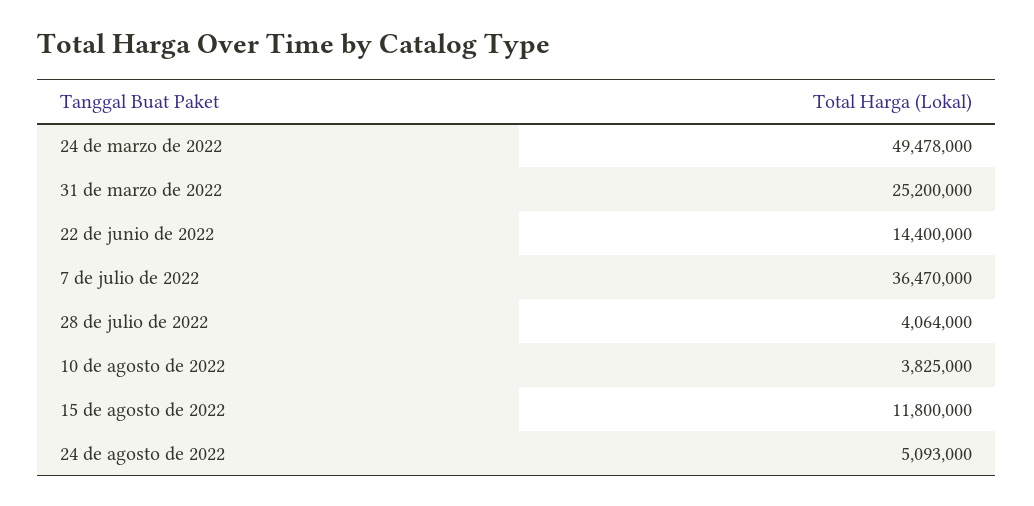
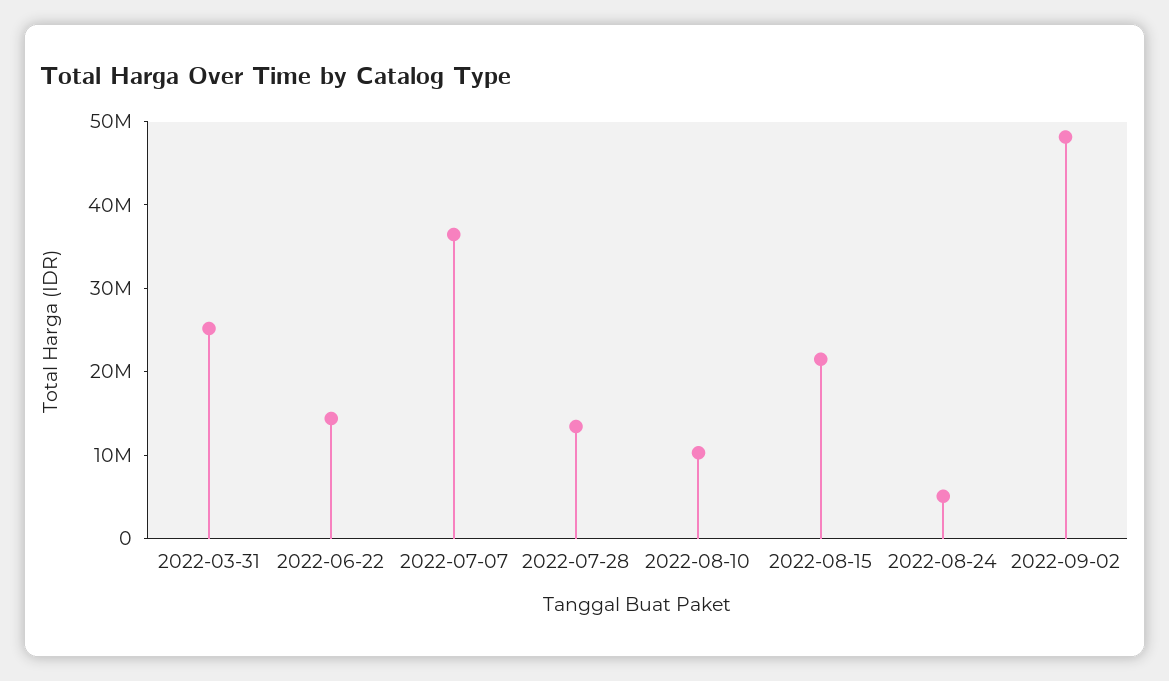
24 de marzo de 2022: 49478000 -> none
28 de julio de 2022: 4064000 -> 14000000
10 de agosto de 2022: 3825000 -> 10000000
15 de agosto de 2022: 11800000 -> 22000000
2022-09-02: none -> 48000000

